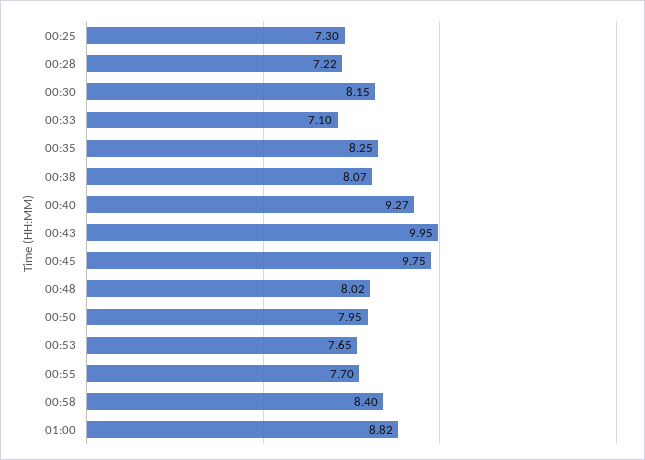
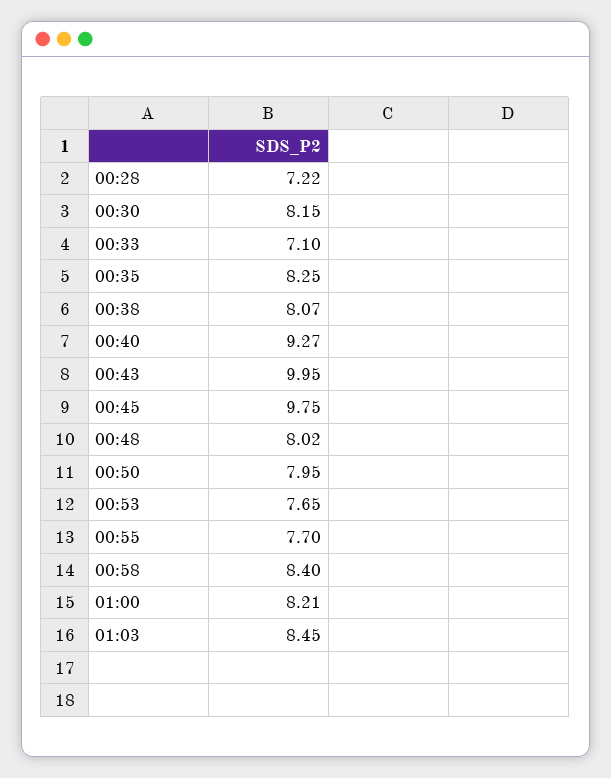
00:25: 7.3 -> none
01:00: 8.82 -> 8.21
01:03: none -> 8.45

